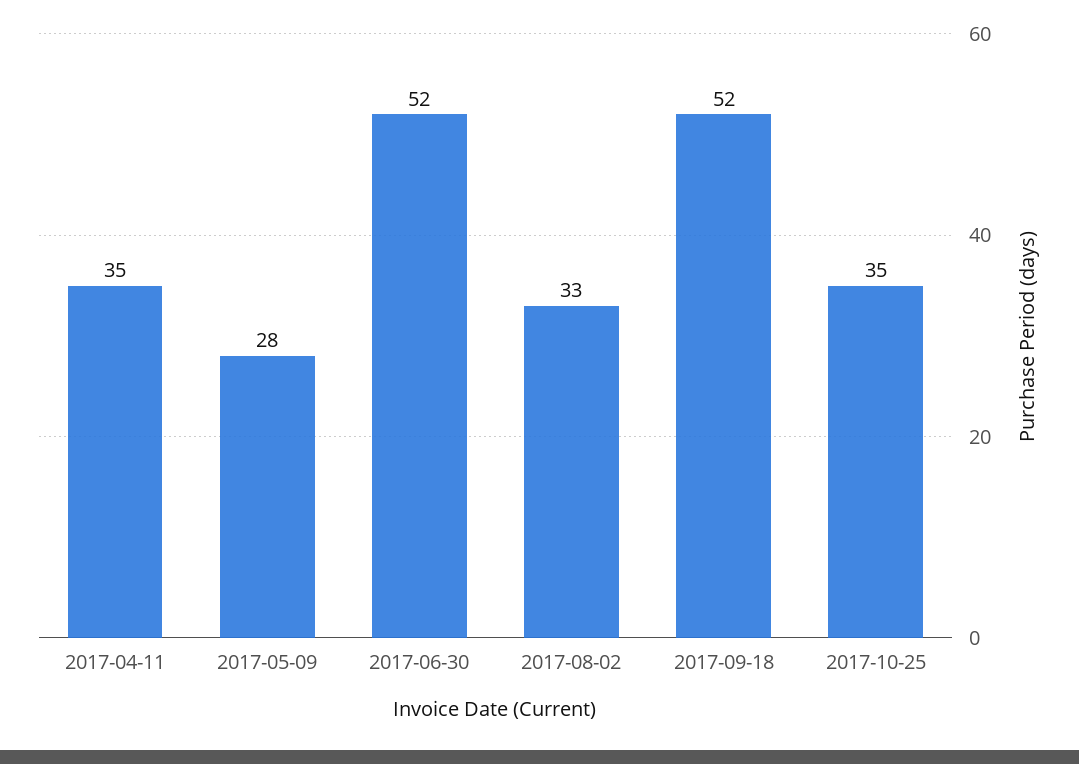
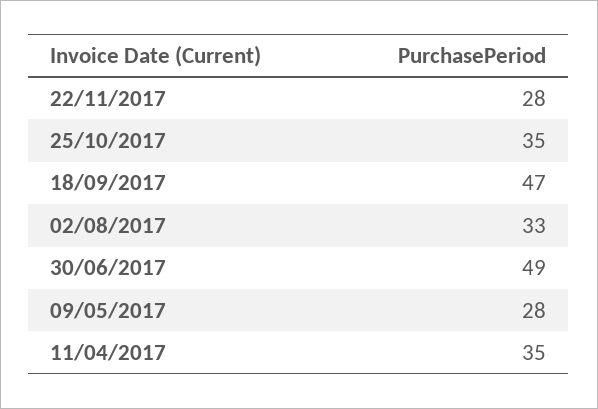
2017-06-30: 52 -> 49
2017-09-18: 52 -> 47
22/11/2017: none -> 28

